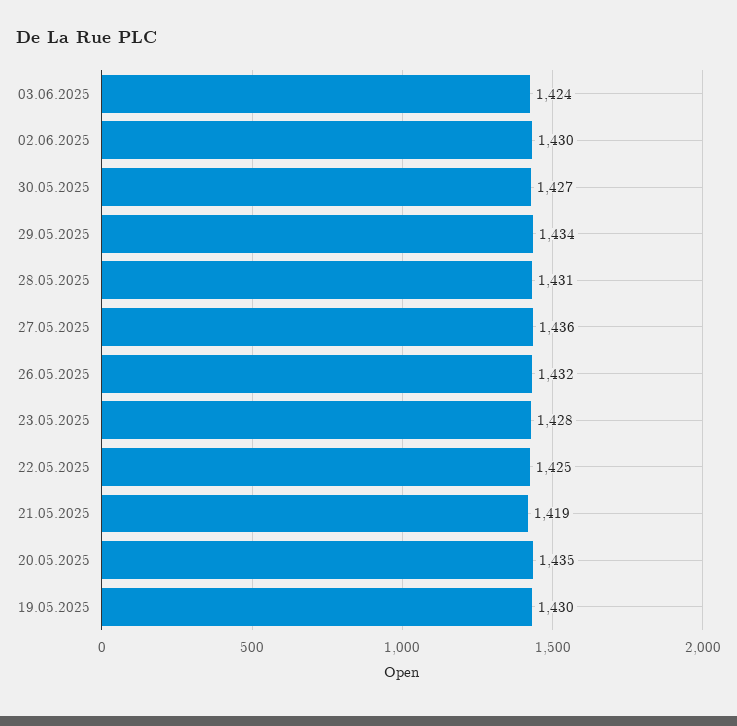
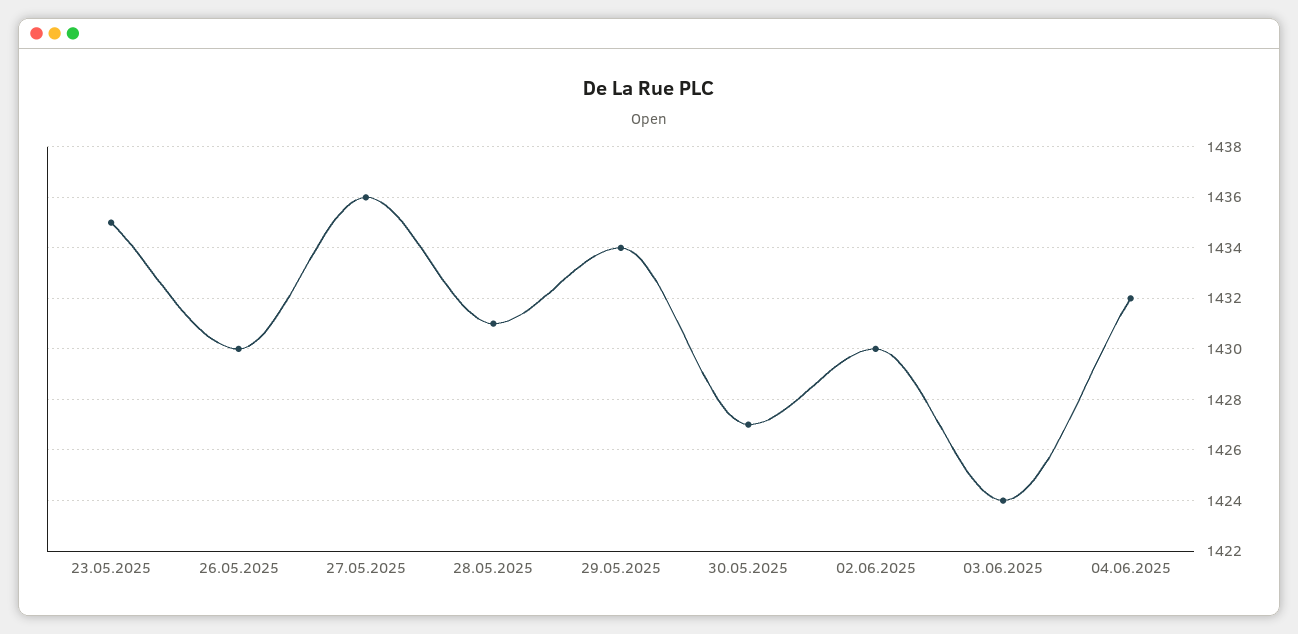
26.05.2025: 1432 -> 1430
23.05.2025: 1428 -> 1435
22.05.2025: 1425 -> none
21.05.2025: 1419 -> none
20.05.2025: 1435 -> none
19.05.2025: 1430 -> none
04.06.2025: none -> 1432

